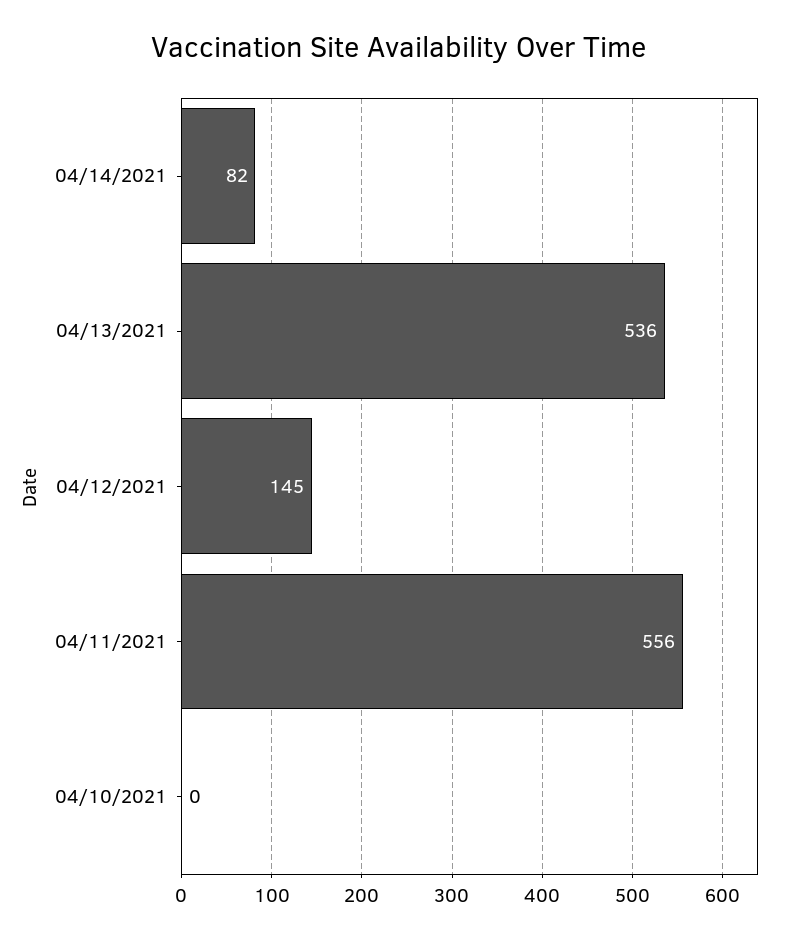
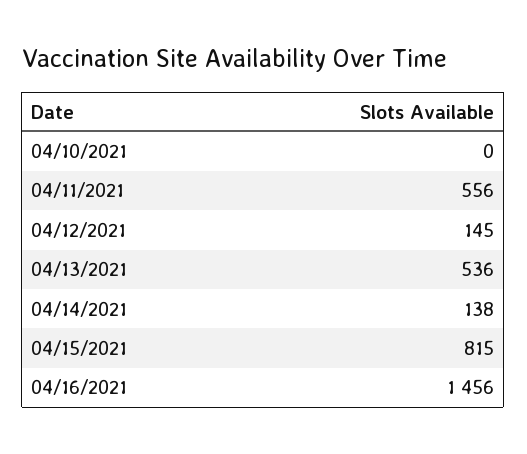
04/14/2021: 82 -> 138
04/15/2021: none -> 815
04/16/2021: none -> 1456

